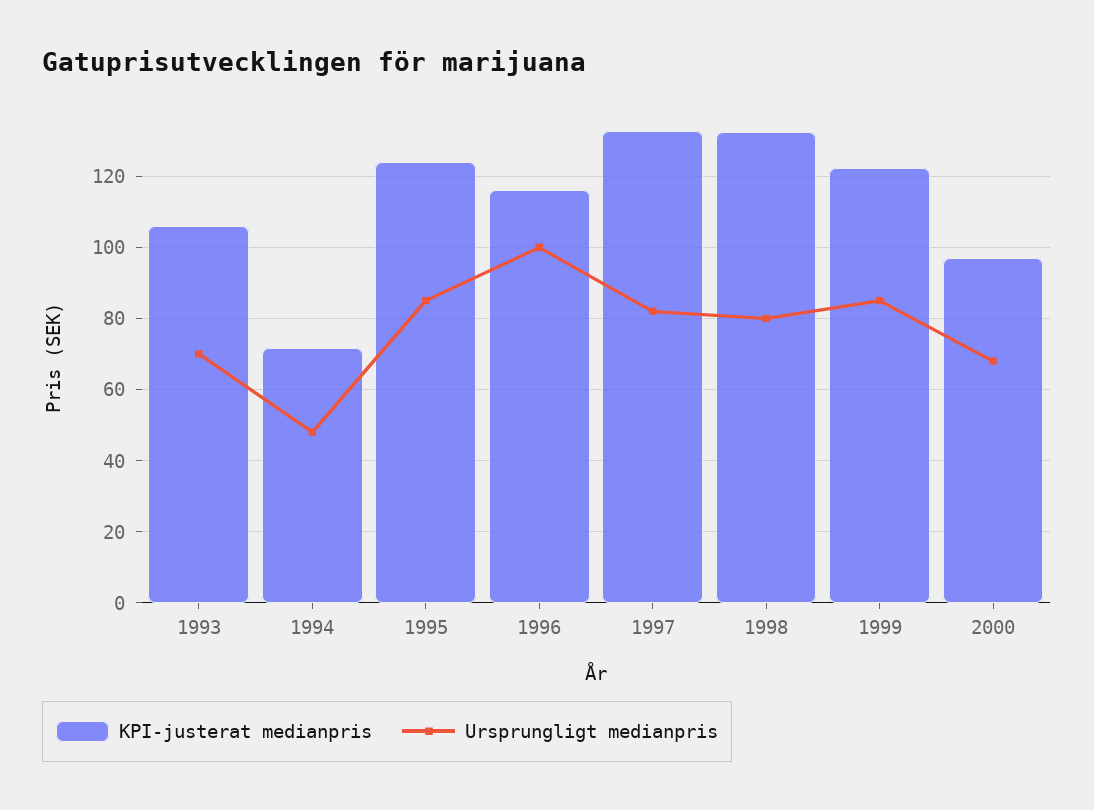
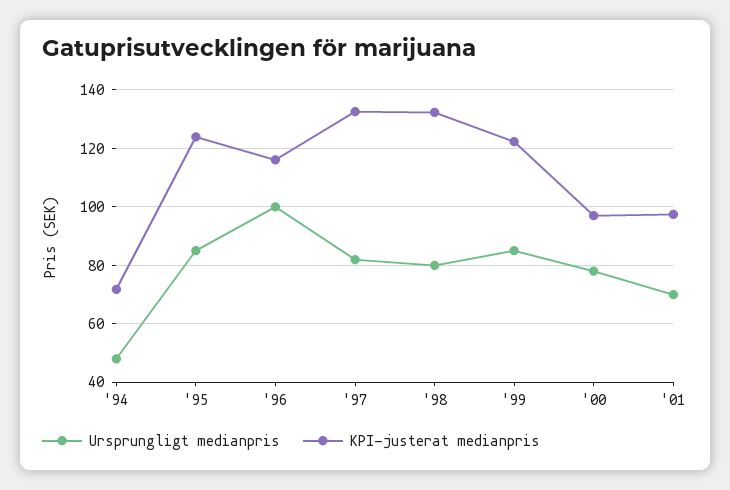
KPI-justerat medianpris, 1993: 106 -> none
Ursprungligt medianpris, 1993: 70 -> none
Ursprungligt medianpris, 2000: 68 -> 77.5
Ursprungligt medianpris, '01: none -> 70
KPI-justerat medianpris, '01: none -> 97.5

